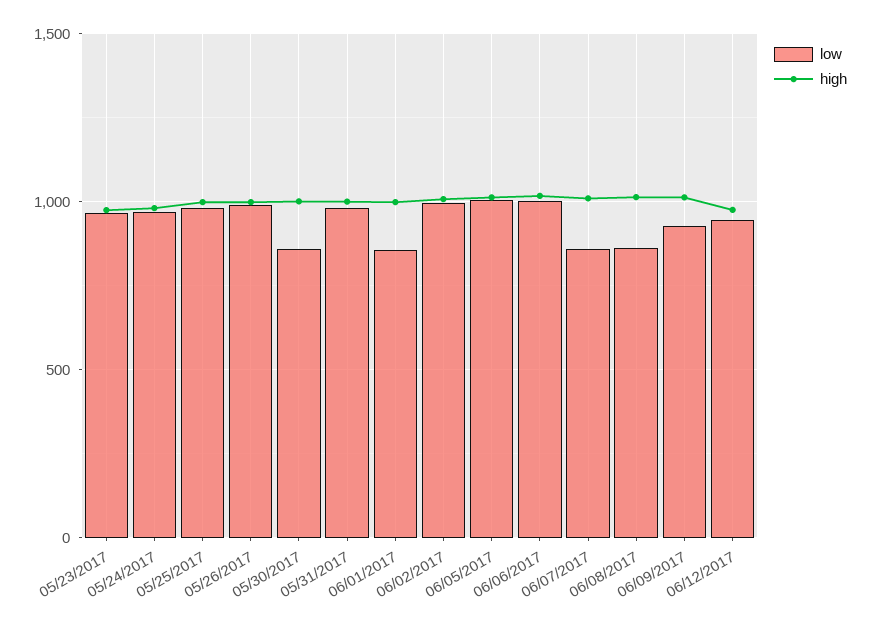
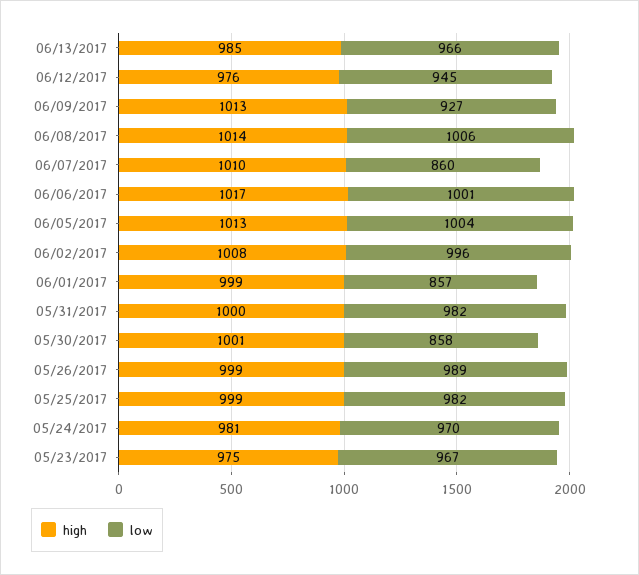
low, 06/08/2017: 850 -> 1006
high, 06/13/2017: none -> 985
low, 06/13/2017: none -> 966

